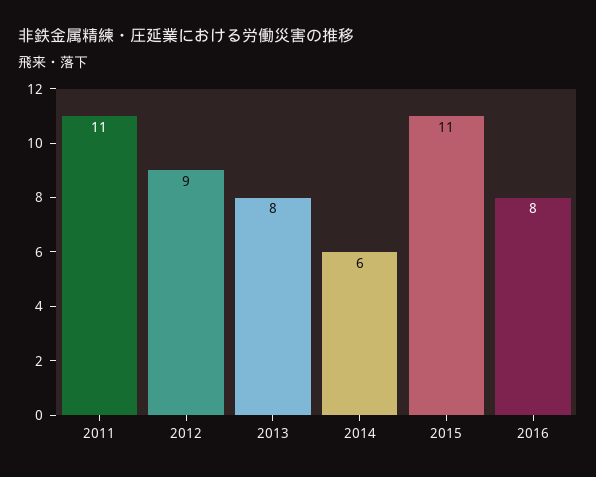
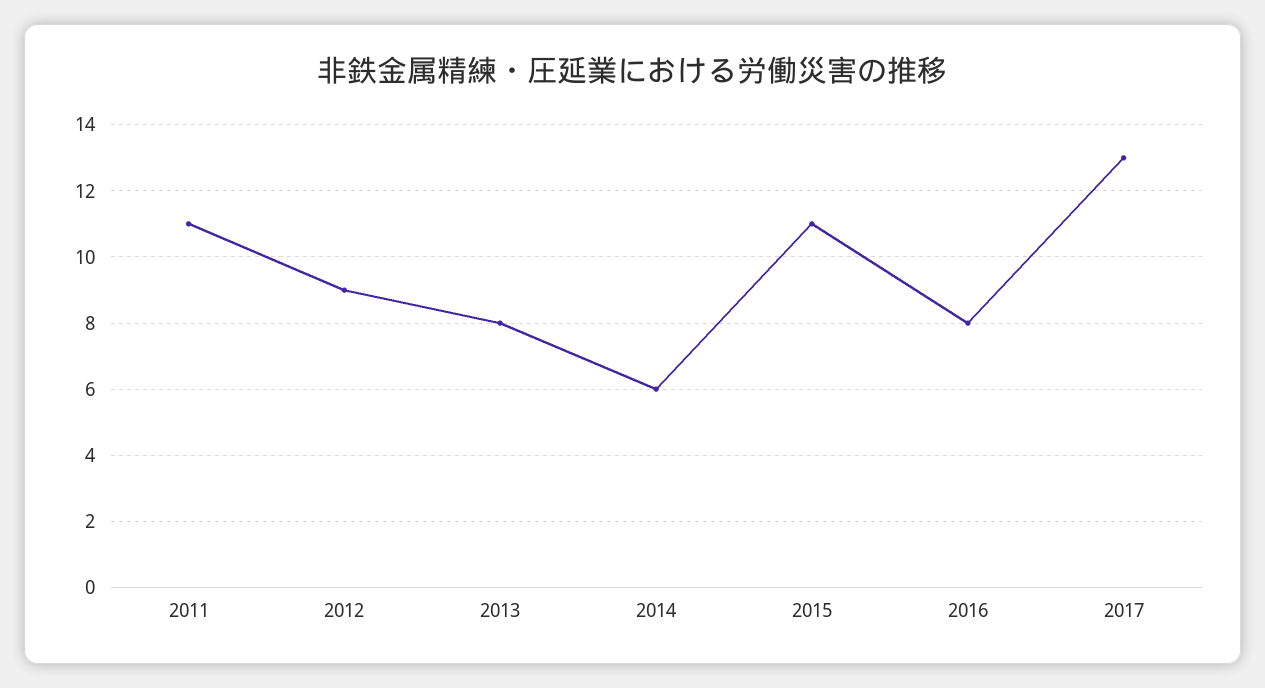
2017: none -> 13

